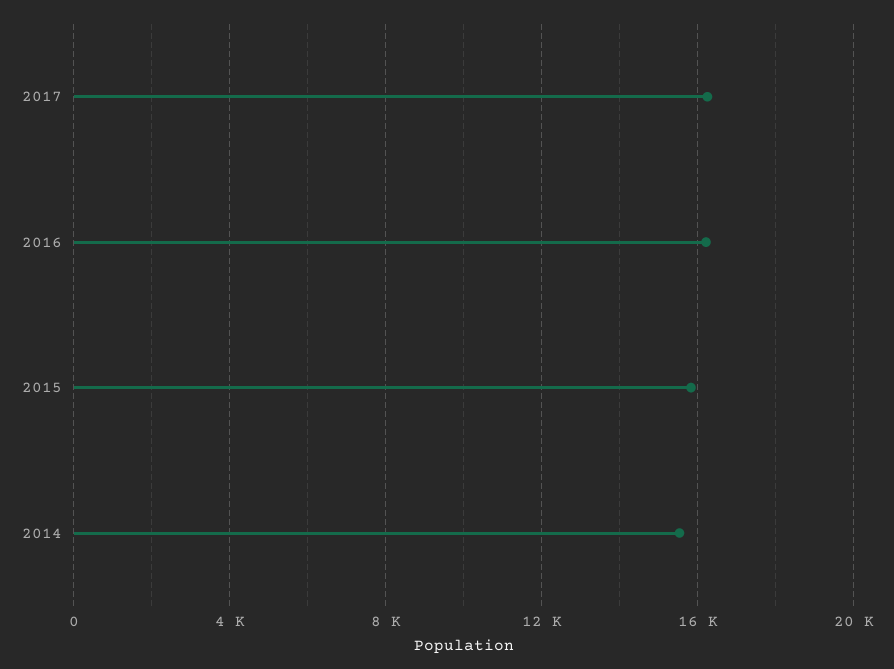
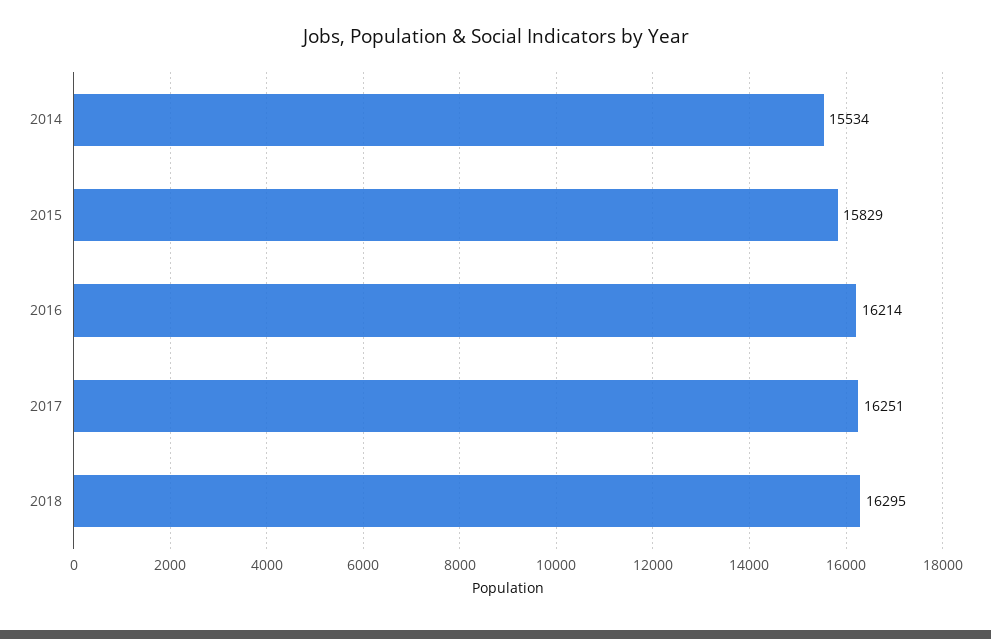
2018: none -> 16295

